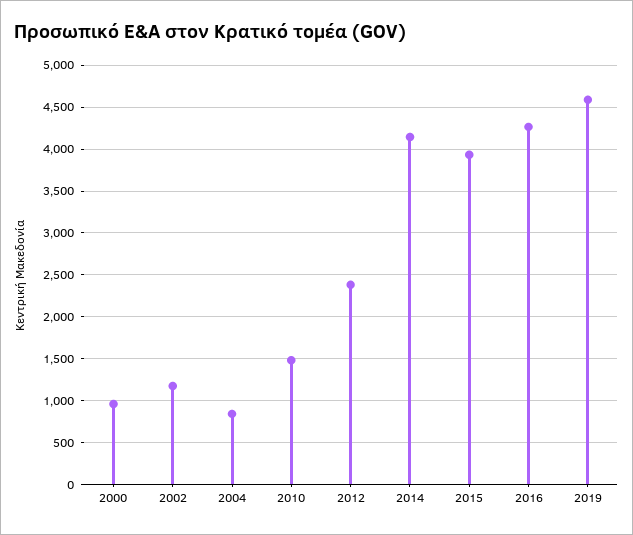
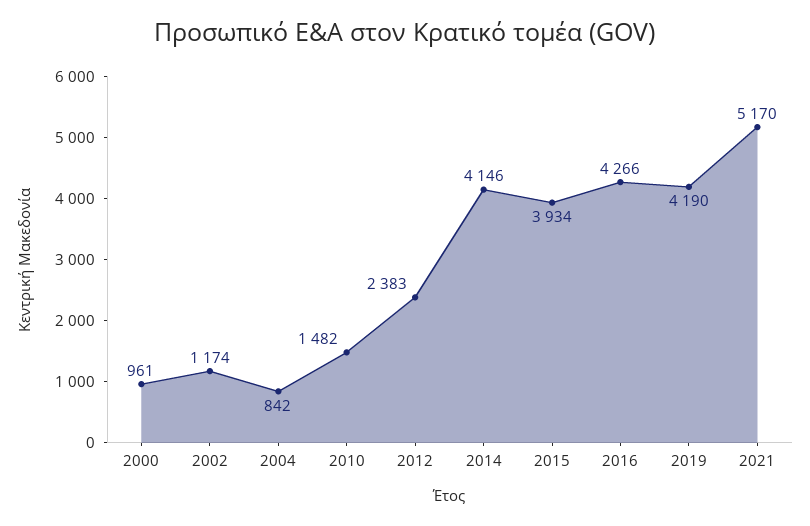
2019: 4600 -> 4190
2021: none -> 5170

